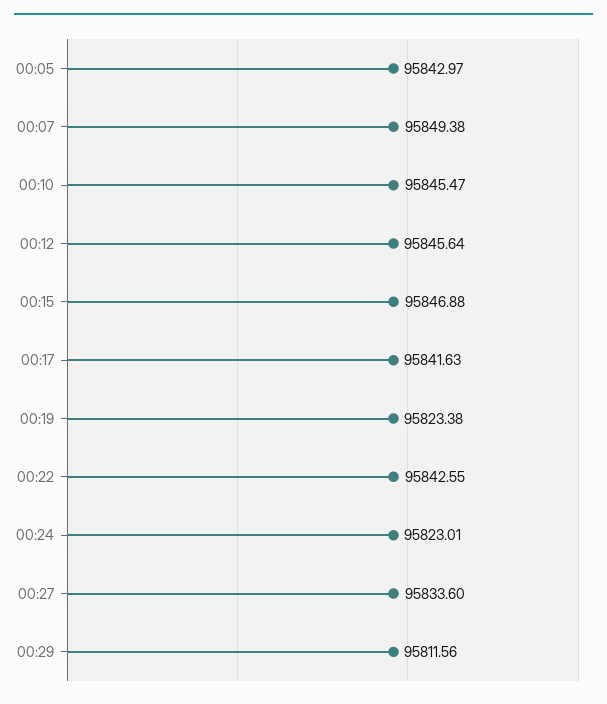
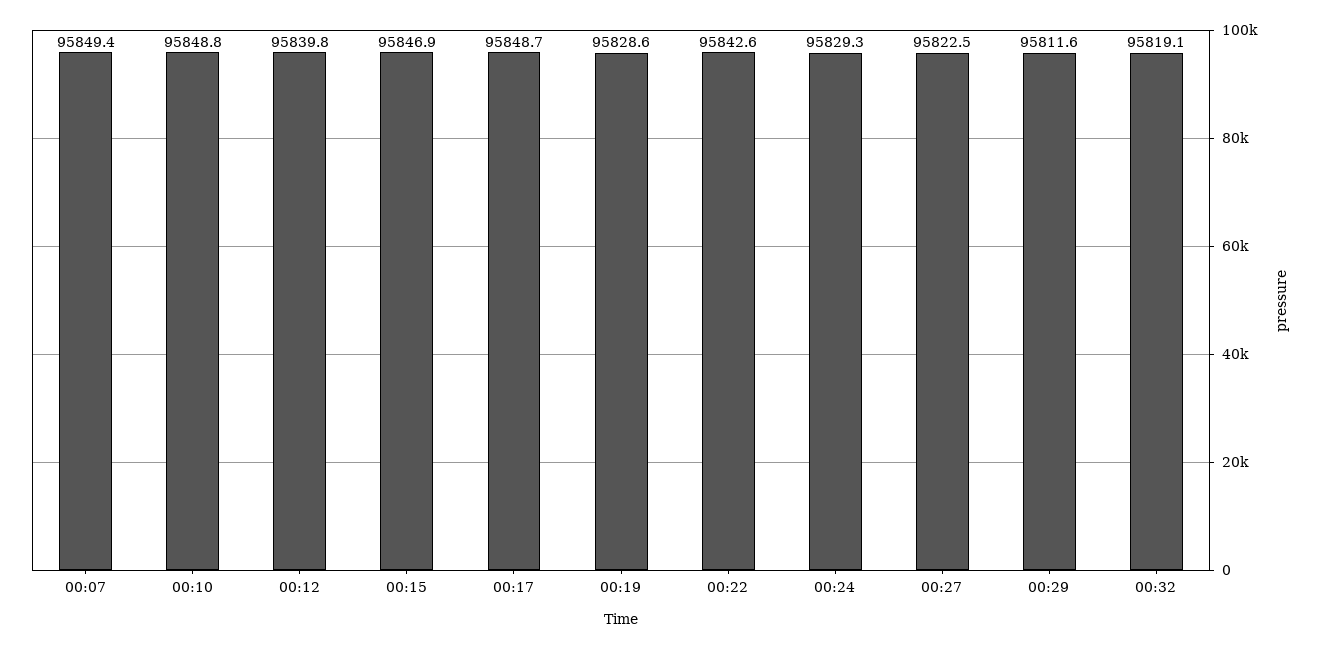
00:05: 95842.97 -> none
00:10: 95845.47 -> 95848.8
00:12: 95845.64 -> 95839.8
00:17: 95841.63 -> 95848.7
00:19: 95823.38 -> 95828.6
00:24: 95823.01 -> 95829.3
00:27: 95833.6 -> 95822.5
00:32: none -> 95819.1

